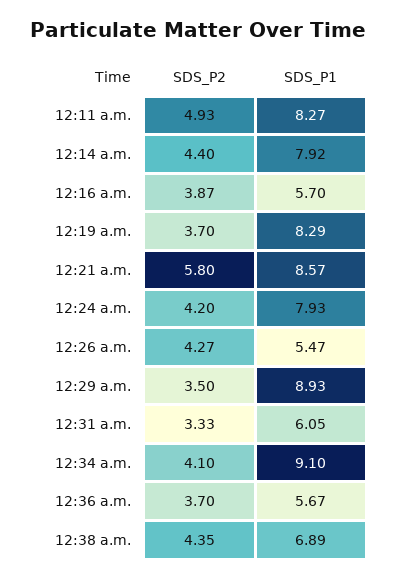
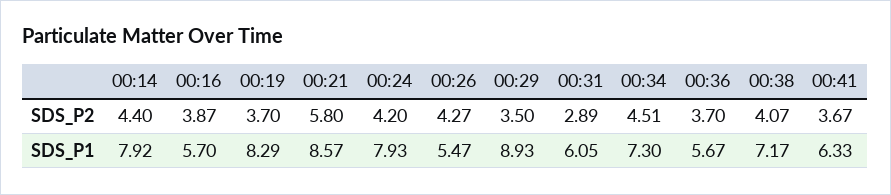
SDS_P2, 12:11 a.m.: 4.93 -> none
SDS_P1, 12:11 a.m.: 8.27 -> none
SDS_P2, 12:31 a.m.: 3.33 -> 2.89
SDS_P2, 12:34 a.m.: 4.1 -> 4.51
SDS_P1, 12:34 a.m.: 9.1 -> 7.3
SDS_P2, 12:38 a.m.: 4.35 -> 4.07
SDS_P1, 12:38 a.m.: 6.89 -> 7.17
SDS_P2, 00:41: none -> 3.67
SDS_P1, 00:41: none -> 6.33

